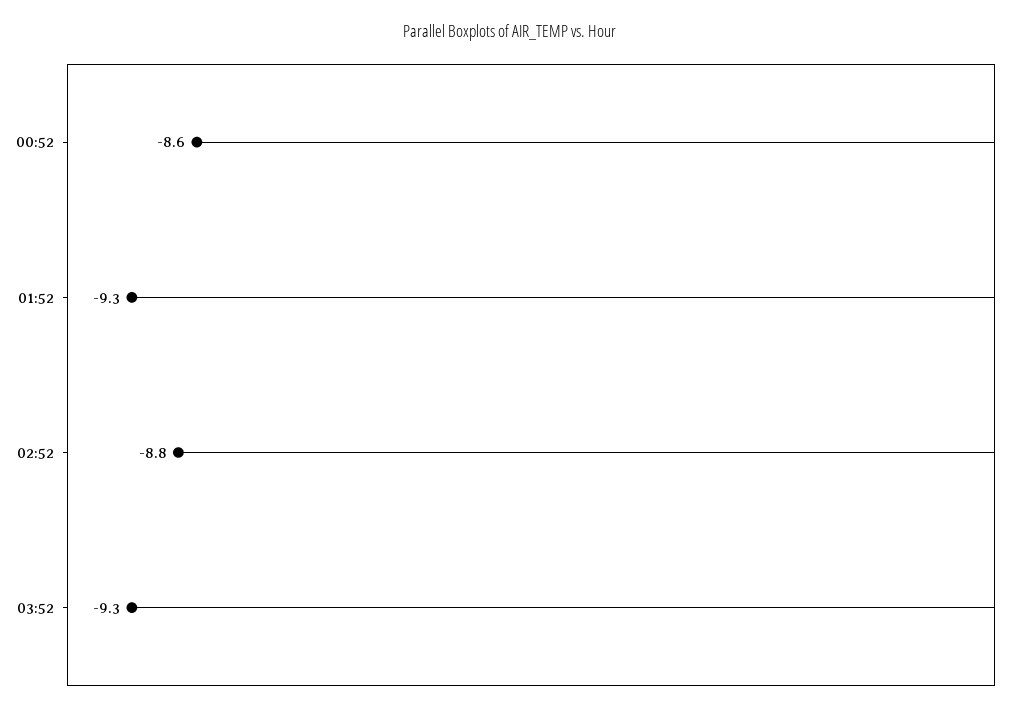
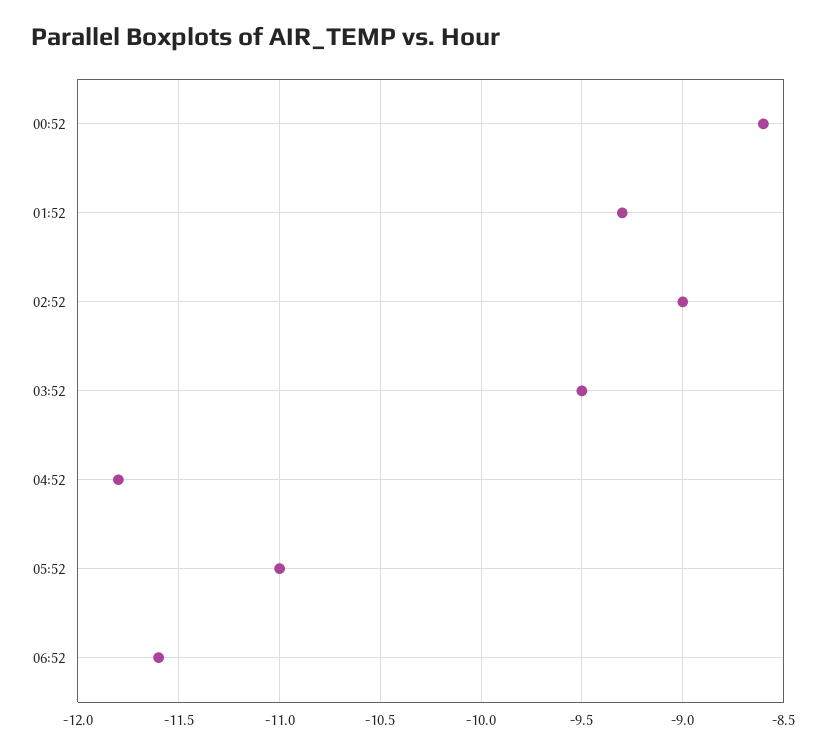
02:52: -8.8 -> -9
03:52: -9.3 -> -9.5
04:52: none -> -11.8
05:52: none -> -11
06:52: none -> -11.6

